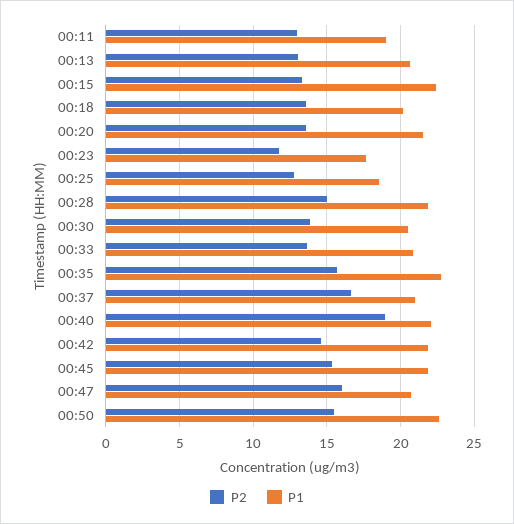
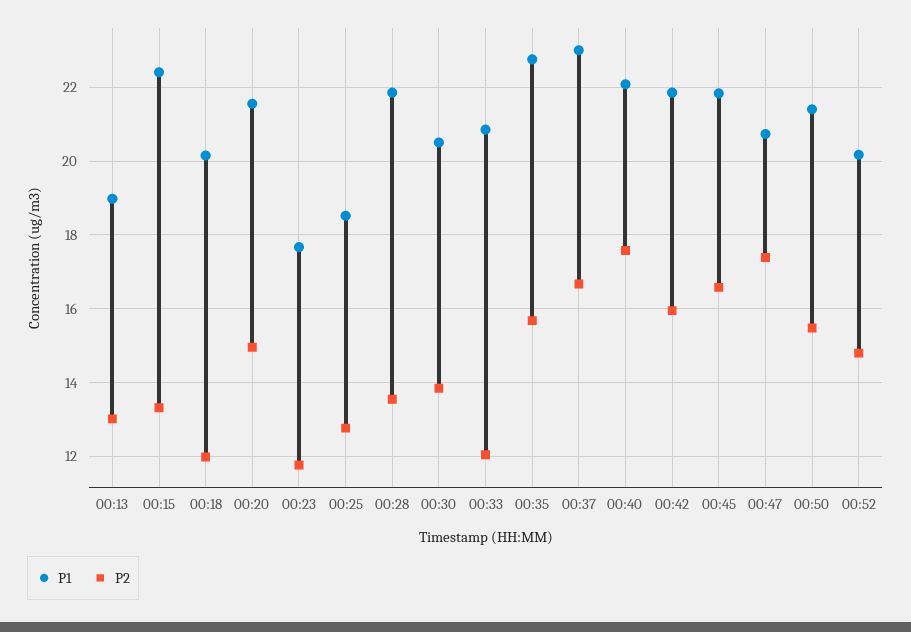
P2, 00:11: 13 -> none
P1, 00:11: 19 -> none
P1, 00:13: 20.5 -> 19
P2, 00:18: 13.5 -> 12
P2, 00:20: 13.5 -> 15
P2, 00:28: 15 -> 13.6
P2, 00:33: 13.5 -> 12
P1, 00:37: 21 -> 23
P2, 00:40: 19 -> 17.6
P2, 00:42: 14.5 -> 16
P2, 00:45: 15.5 -> 16.6
P2, 00:47: 16 -> 17.4
P1, 00:50: 22.5 -> 21.4
P1, 00:52: none -> 20.2
P2, 00:52: none -> 14.8

